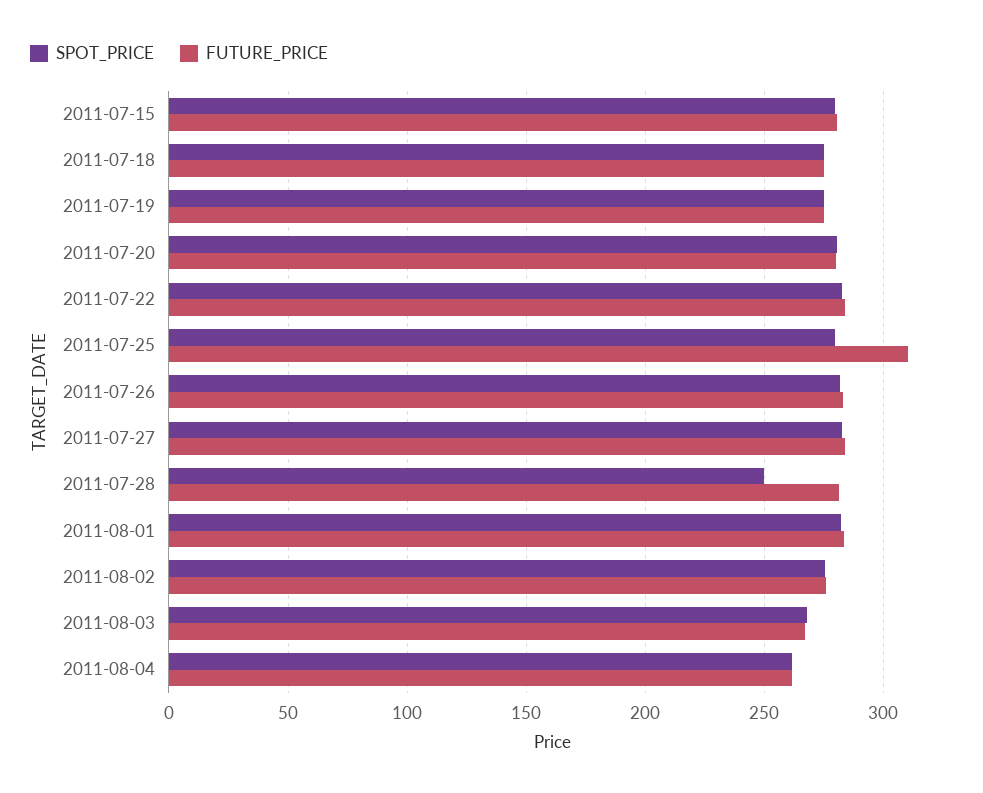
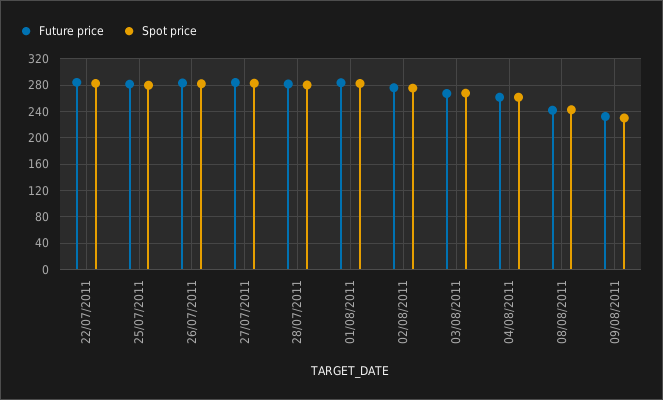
SPOT_PRICE, 2011-07-15: 280 -> none
FUTURE_PRICE, 2011-07-15: 280 -> none
SPOT_PRICE, 2011-07-18: 275 -> none
FUTURE_PRICE, 2011-07-18: 275 -> none
SPOT_PRICE, 2011-07-19: 275 -> none
FUTURE_PRICE, 2011-07-19: 275 -> none
SPOT_PRICE, 2011-07-20: 280 -> none
FUTURE_PRICE, 2011-07-20: 280 -> none
FUTURE_PRICE, 2011-07-25: 310 -> 280
SPOT_PRICE, 2011-07-28: 250 -> 280
FUTURE_PRICE, 08/08/2011: none -> 240
SPOT_PRICE, 08/08/2011: none -> 240
FUTURE_PRICE, 09/08/2011: none -> 230
SPOT_PRICE, 09/08/2011: none -> 230

